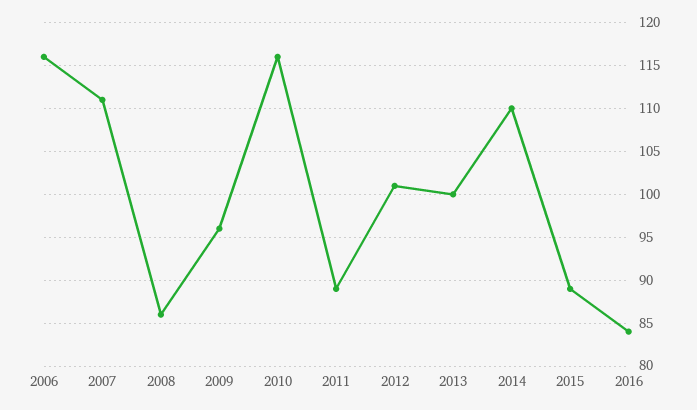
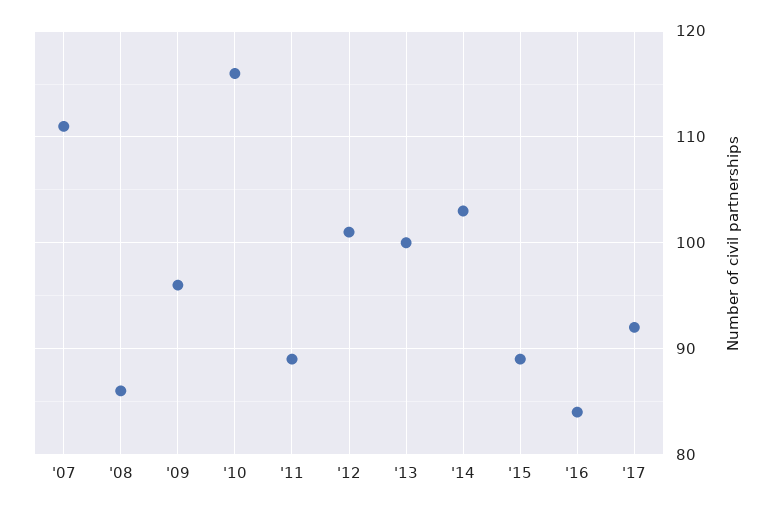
2006: 116 -> none
2014: 110 -> 103
'17: none -> 92

